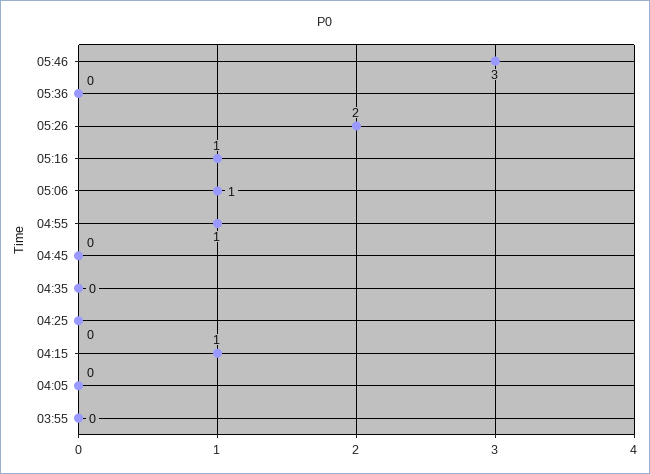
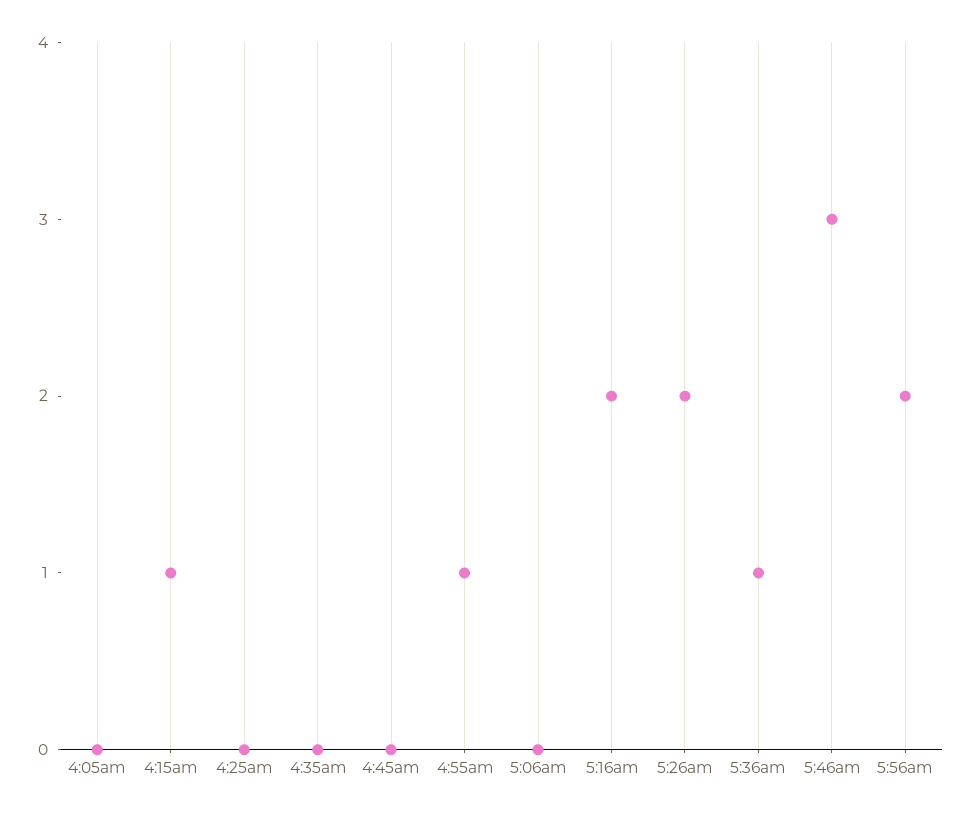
05:36: 0 -> 1
05:16: 1 -> 2
05:06: 1 -> 0
03:55: 0 -> none
5:56am: none -> 2

